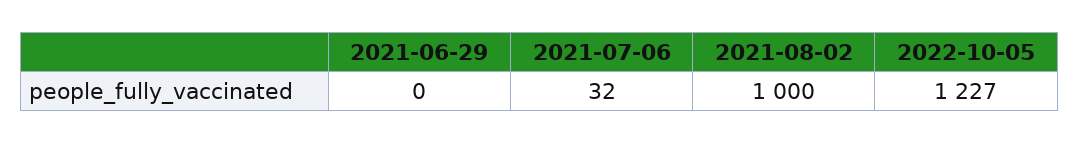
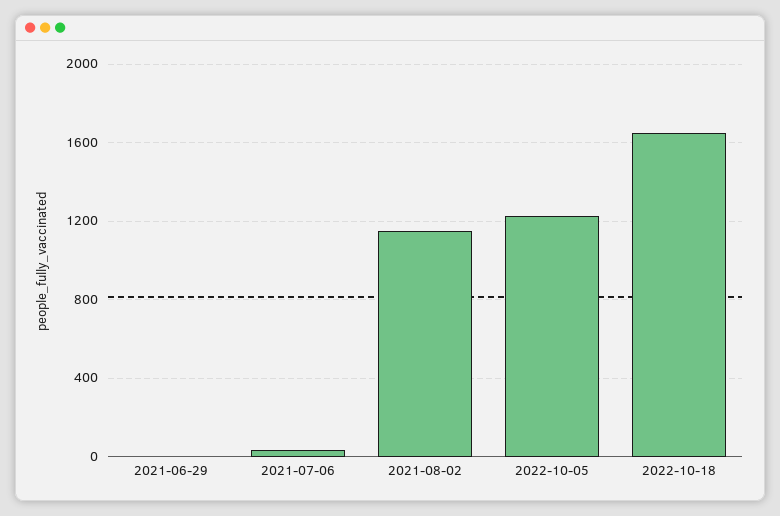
2021-08-02: 1000 -> 1150
2022-10-18: none -> 1650

